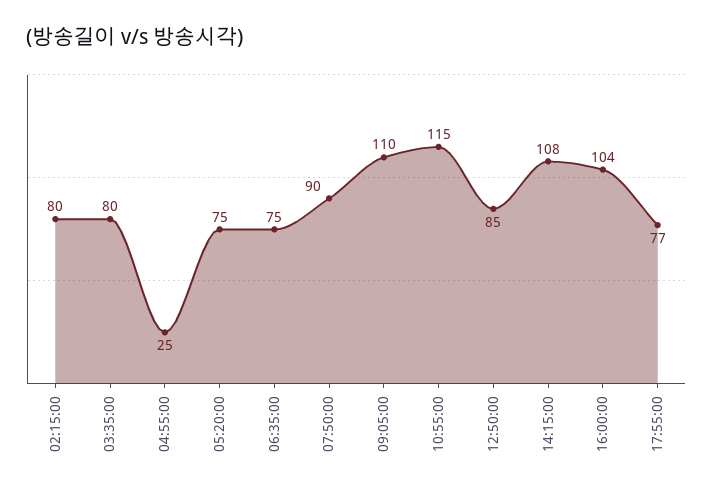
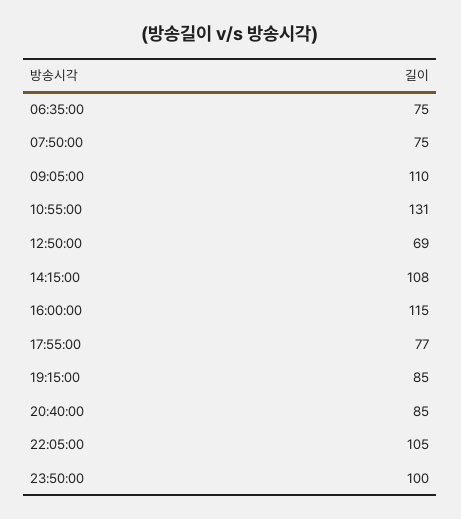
02:15:00: 80 -> none
03:35:00: 80 -> none
04:55:00: 25 -> none
05:20:00: 75 -> none
07:50:00: 90 -> 75
10:55:00: 115 -> 131
12:50:00: 85 -> 69
16:00:00: 104 -> 115
19:15:00: none -> 85
20:40:00: none -> 85
22:05:00: none -> 105
23:50:00: none -> 100

